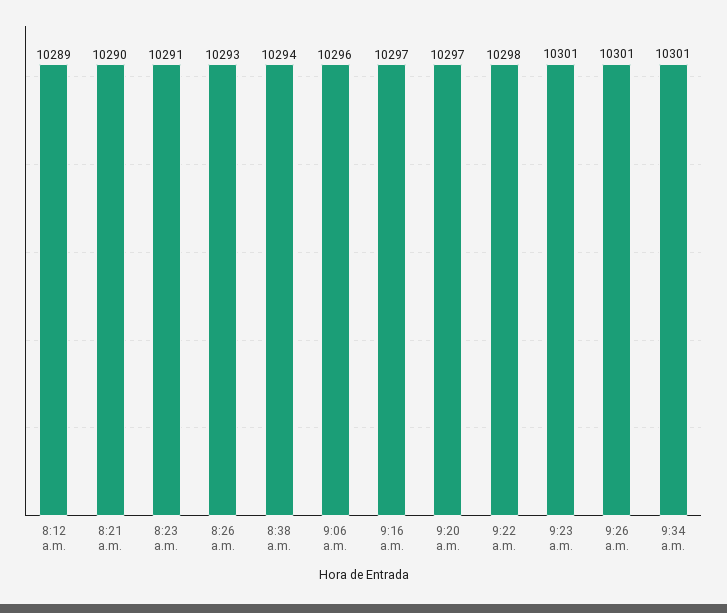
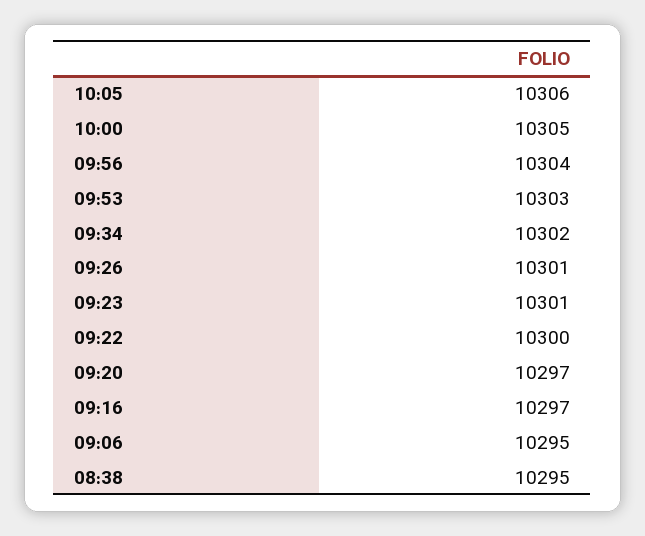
8:12 a.m.: 10289 -> none
8:21 a.m.: 10290 -> none
8:23 a.m.: 10291 -> none
8:26 a.m.: 10293 -> none
8:38 a.m.: 10294 -> 10295
9:06 a.m.: 10296 -> 10295
9:22 a.m.: 10298 -> 10300
9:34 a.m.: 10301 -> 10302
10:05: none -> 10306
10:00: none -> 10305
09:56: none -> 10304
09:53: none -> 10303

